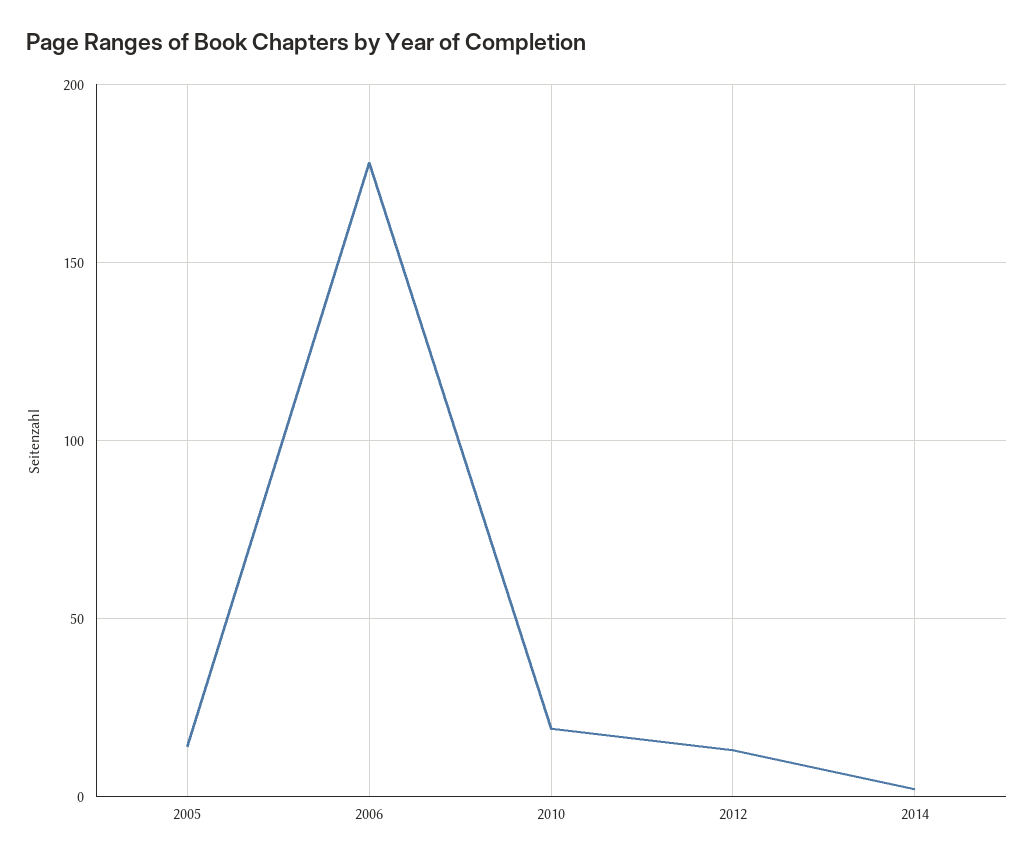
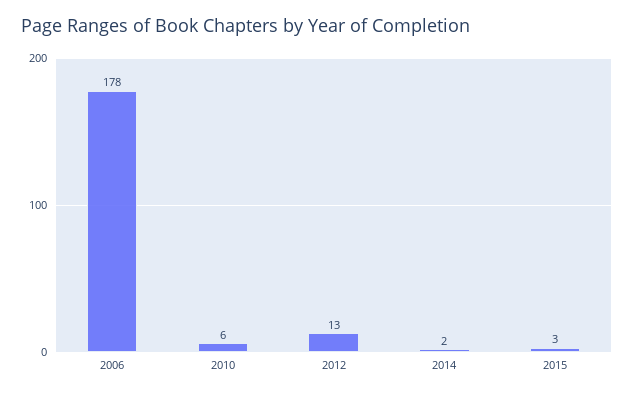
2005: 15 -> none
2010: 20 -> 6
2015: none -> 3

